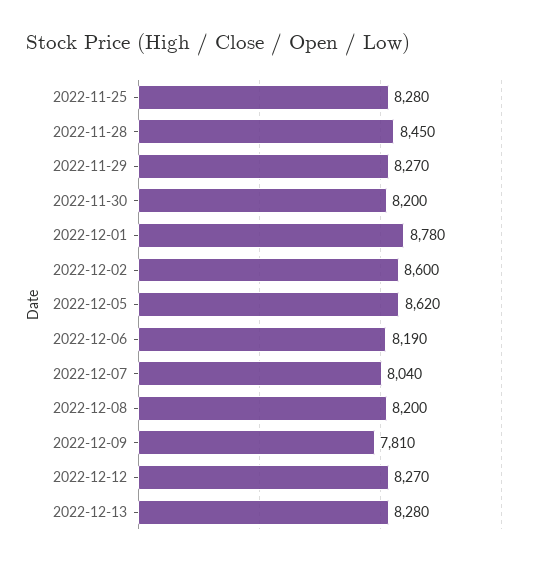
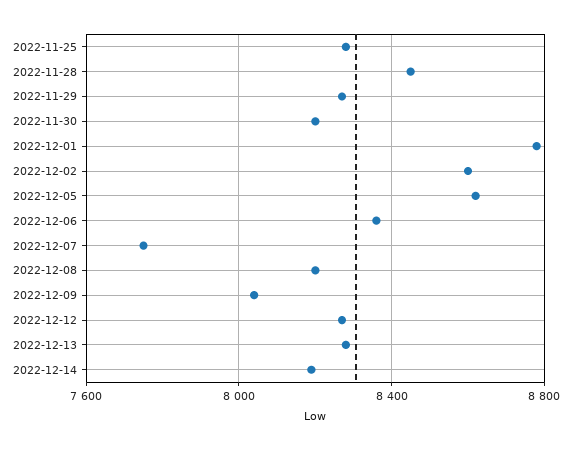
2022-12-06: 8190 -> 8350
2022-12-07: 8040 -> 7750
2022-12-09: 7810 -> 8050
2022-12-14: none -> 8200

